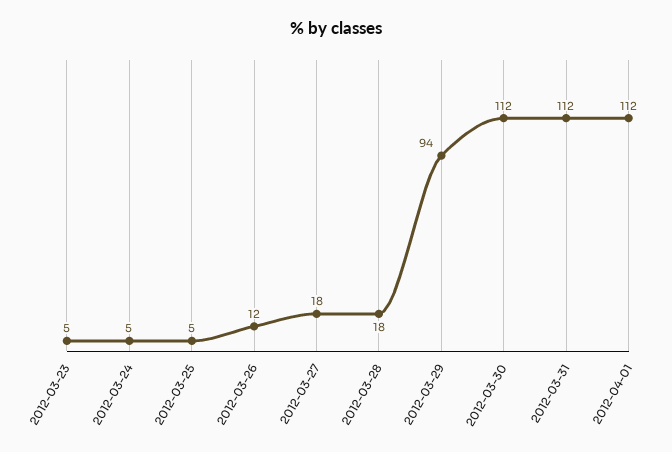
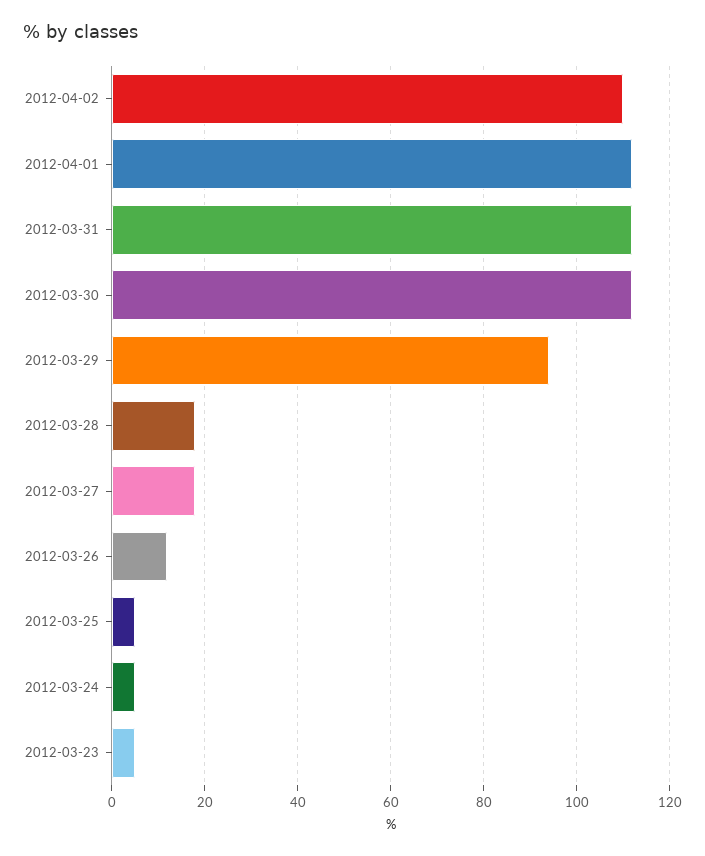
2012-04-02: none -> 110

